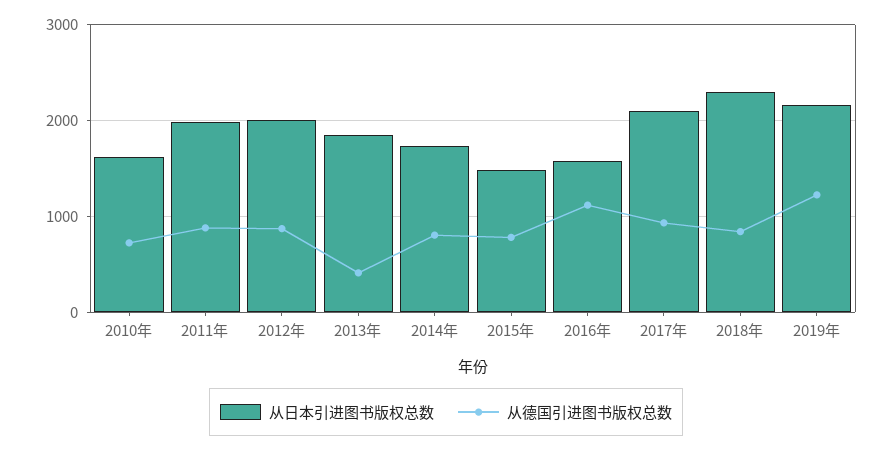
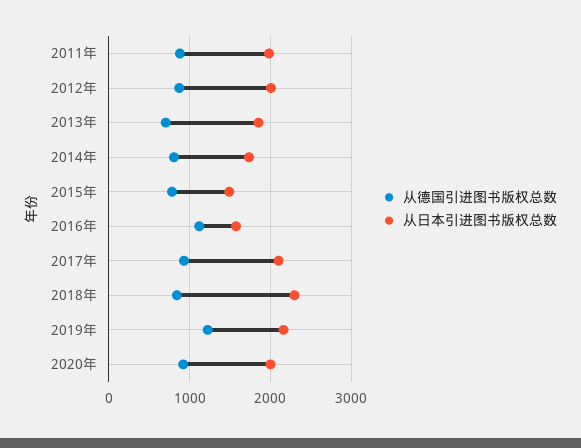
从日本引进图书版权总数, 2010年: 1600 -> none
从德国引进图书版权总数, 2010年: 700 -> none
从德国引进图书版权总数, 2013年: 400 -> 700
从德国引进图书版权总数, 2020年: none -> 900
从日本引进图书版权总数, 2020年: none -> 2000

